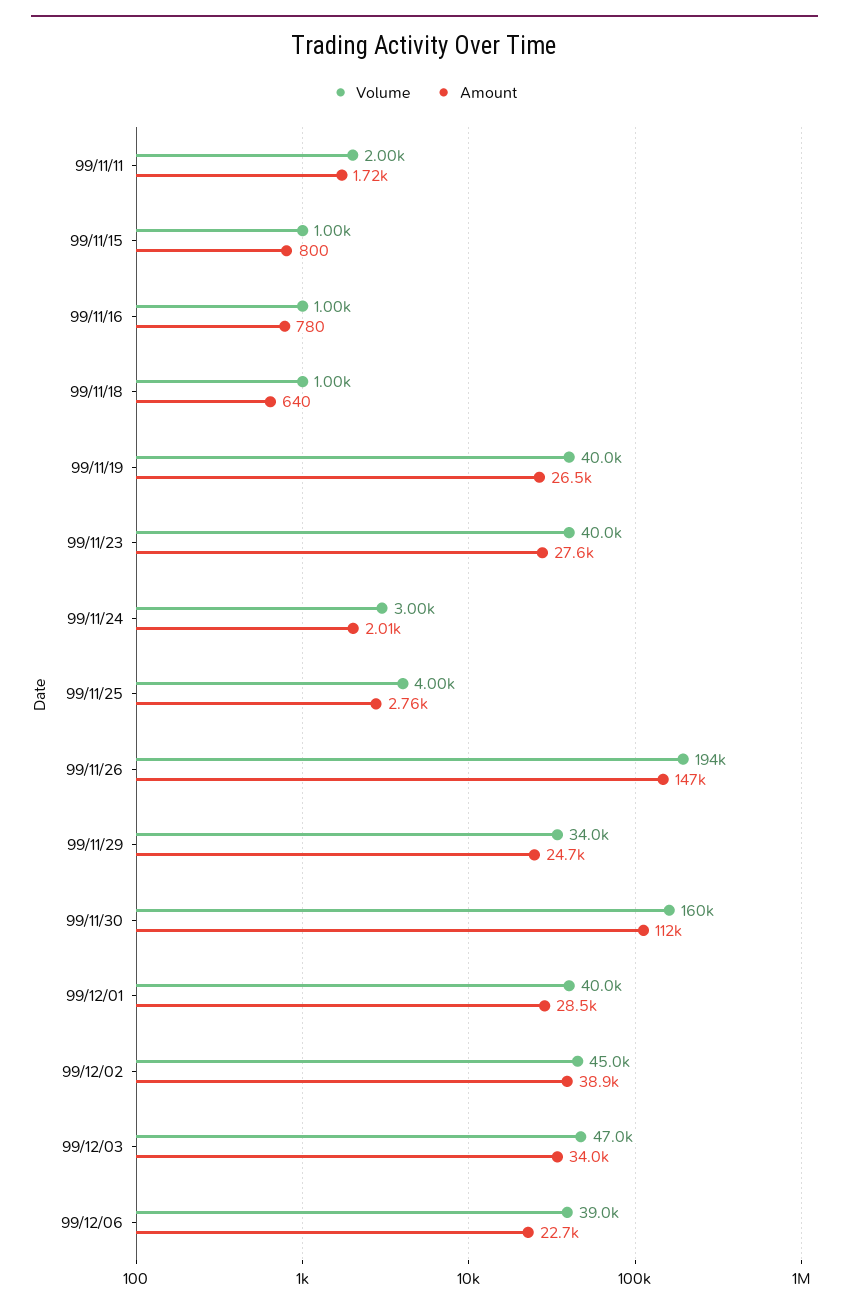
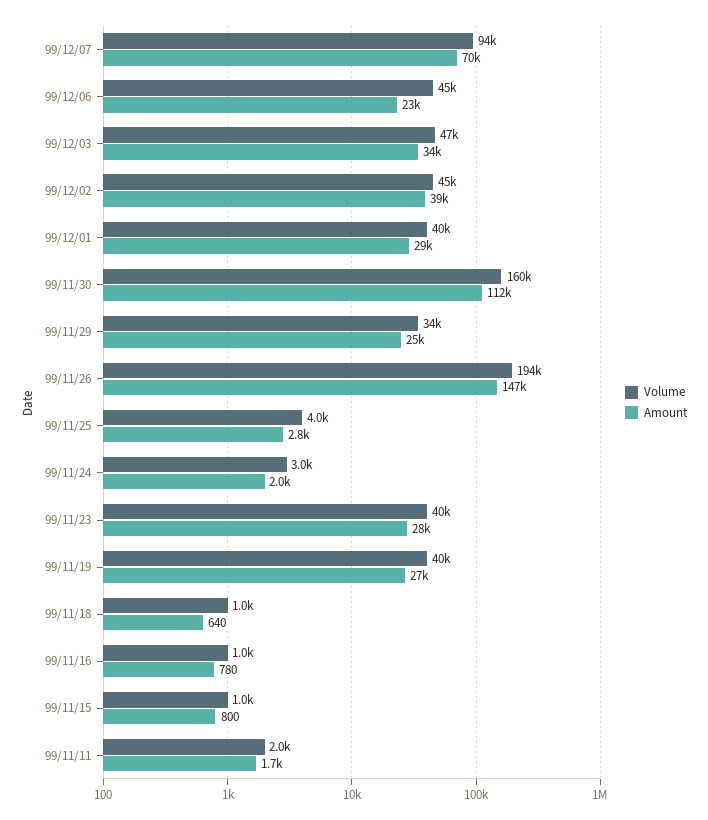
Volume, 99/12/06: 39000 -> 45000
Volume, 99/12/07: none -> 94000
Amount, 99/12/07: none -> 70000

